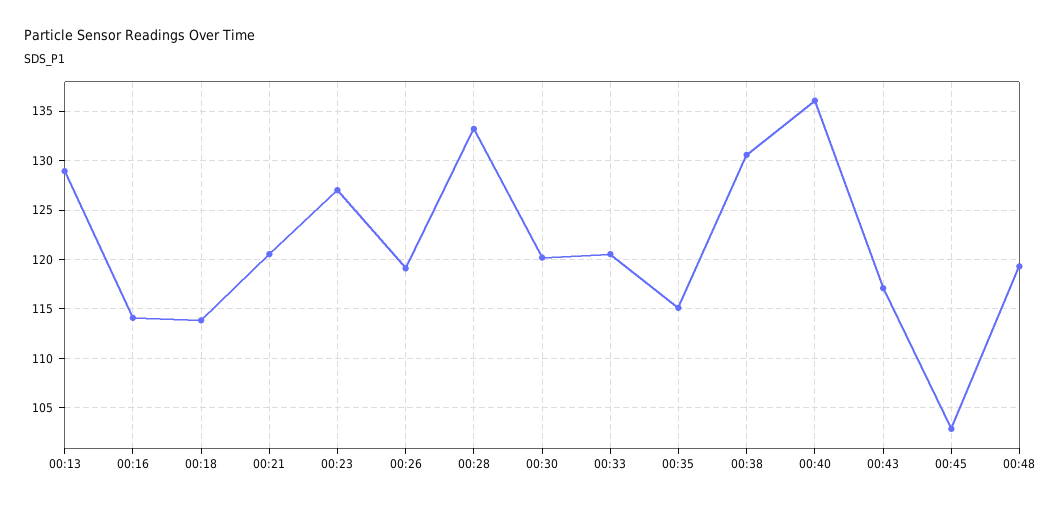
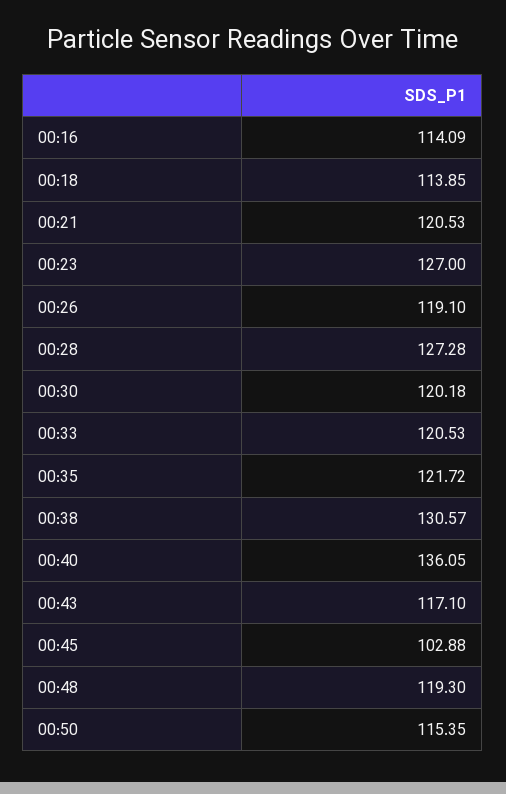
00:13: 129 -> none
00:28: 133 -> 127.28
00:35: 115 -> 121.72
00:50: none -> 115.35

